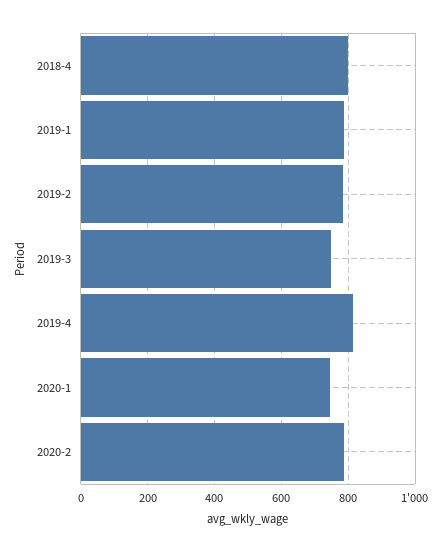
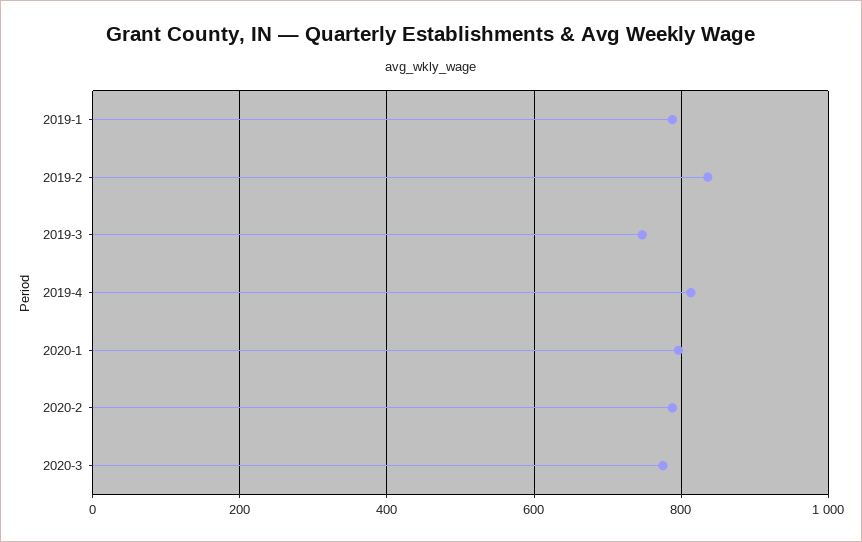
2018-4: 800 -> none
2019-2: 780 -> 840
2020-1: 740 -> 800
2020-3: none -> 780

